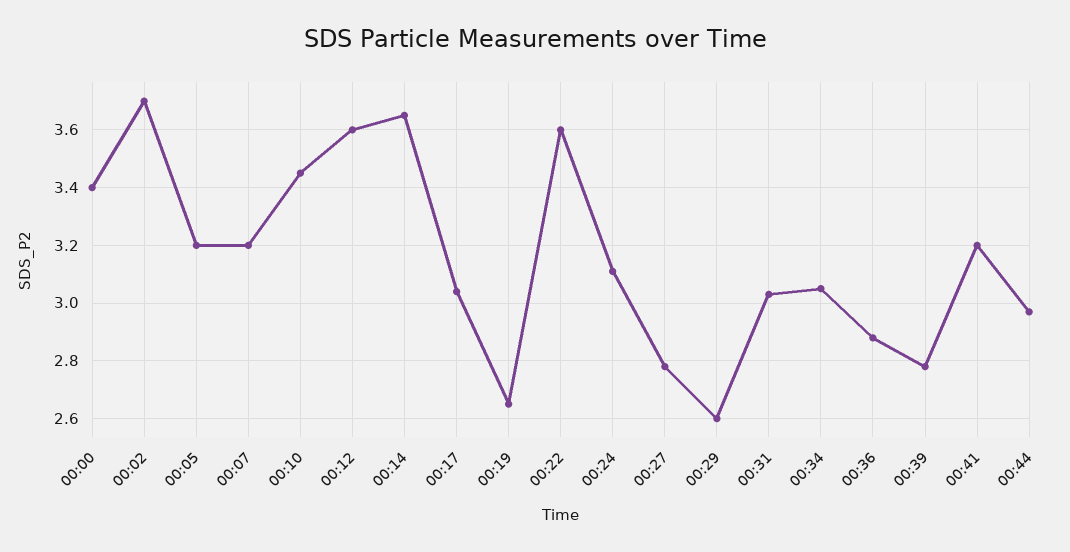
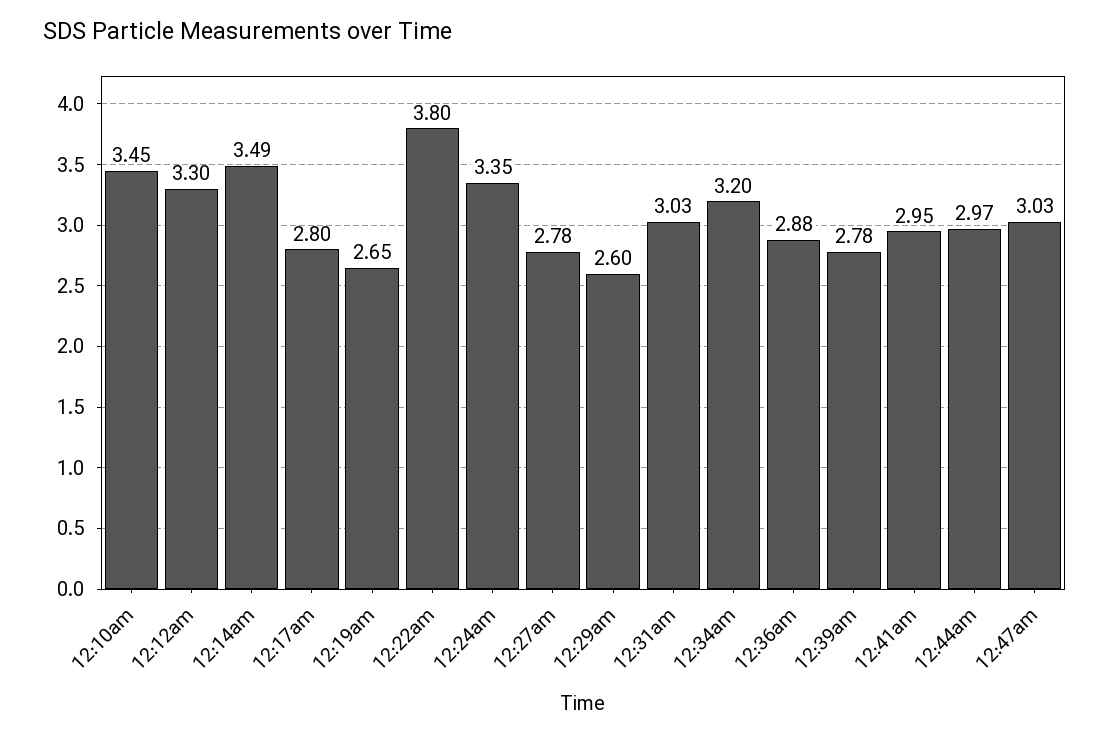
00:00: 3.4 -> none
00:02: 3.7 -> none
00:05: 3.2 -> none
00:07: 3.2 -> none
00:12: 3.6 -> 3.3
00:14: 3.65 -> 3.49
00:17: 3.05 -> 2.8
00:22: 3.6 -> 3.8
00:24: 3.1 -> 3.35
00:34: 3.05 -> 3.2
00:41: 3.2 -> 2.95
12:47am: none -> 3.03

